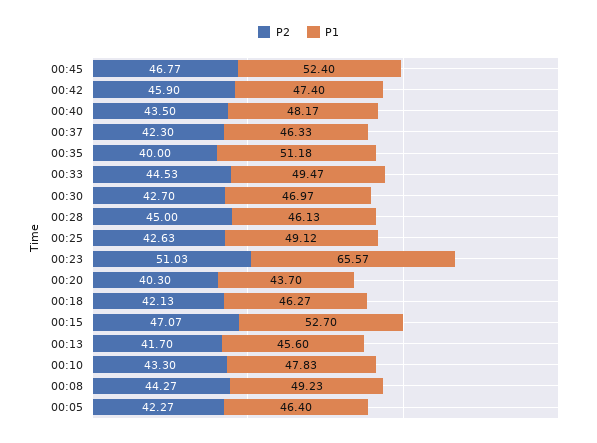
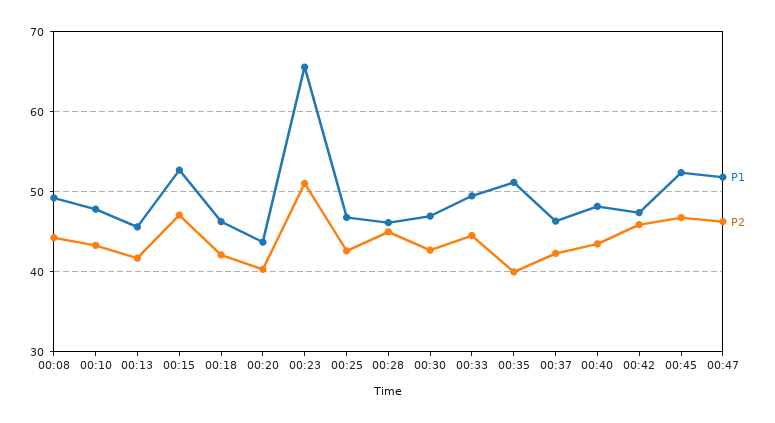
P1, 00:25: 49.12 -> 47
P2, 00:05: 42.27 -> none
P1, 00:05: 46.4 -> none
P1, 00:47: none -> 52
P2, 00:47: none -> 46

